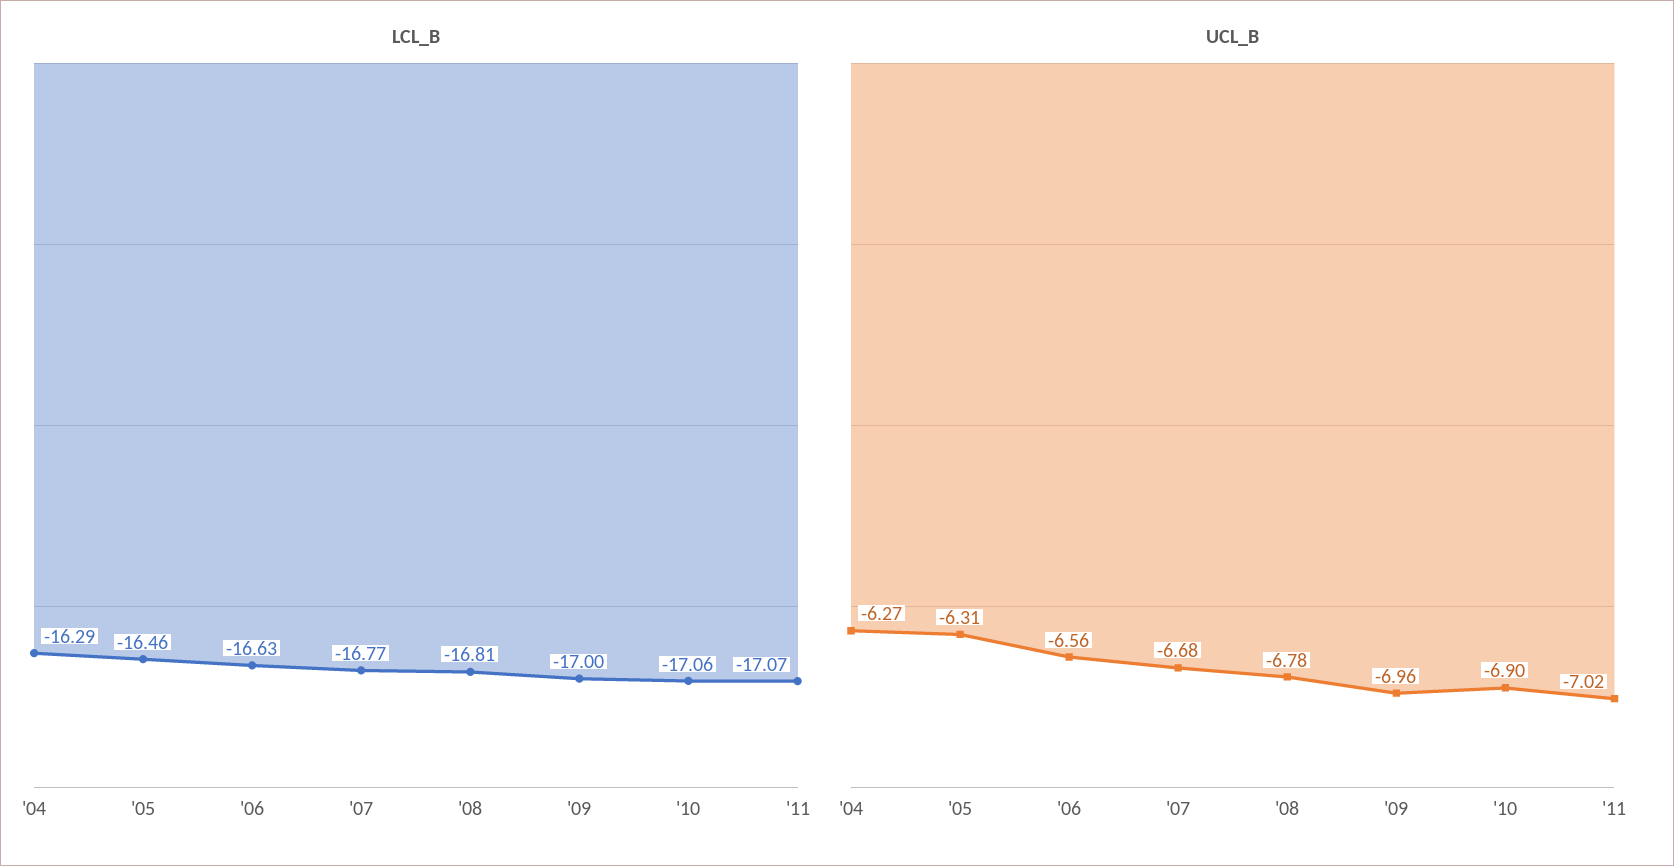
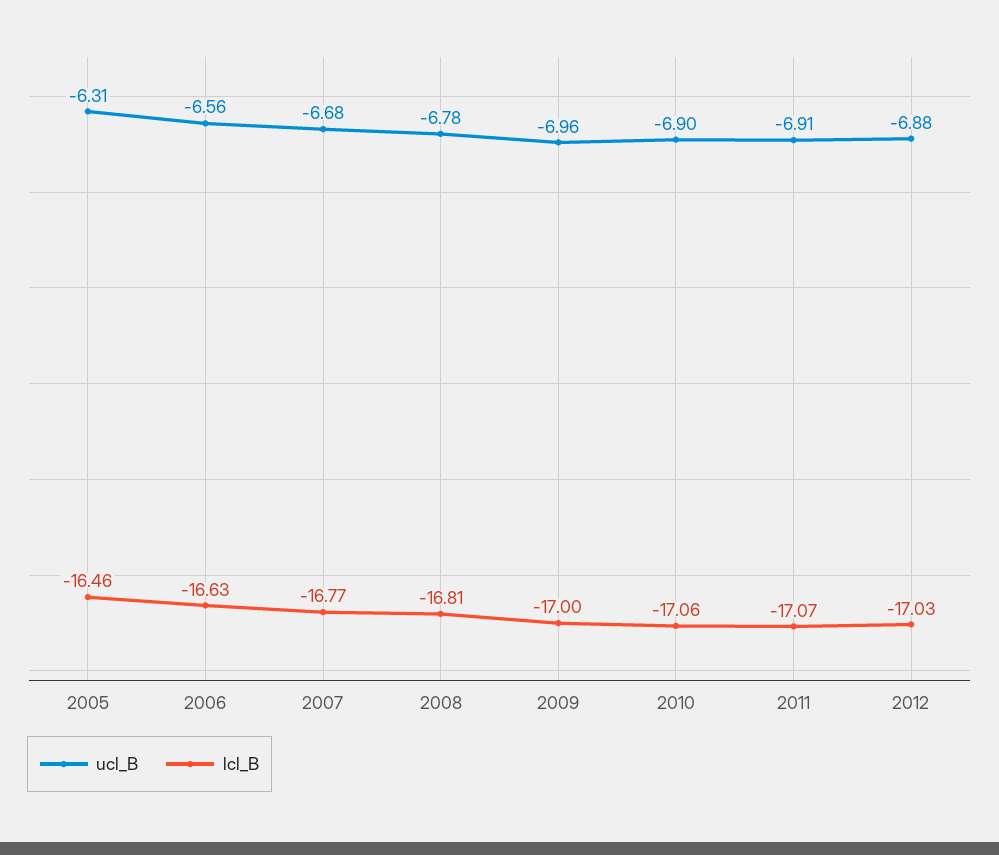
LCL_B, '04: -16.29 -> none
UCL_B, '04: -6.27 -> none
UCL_B, '11: -7.02 -> -6.91
UCL_B, 2012: none -> -6.88
LCL_B, 2012: none -> -17.03

